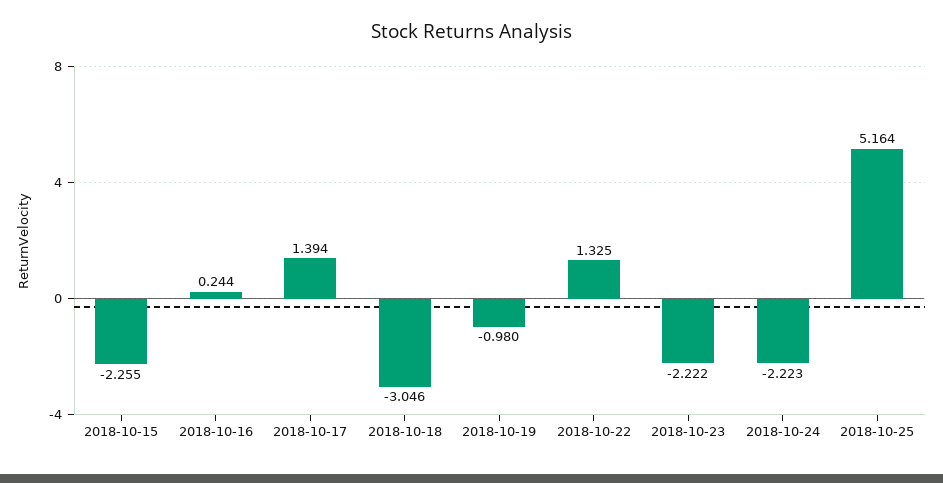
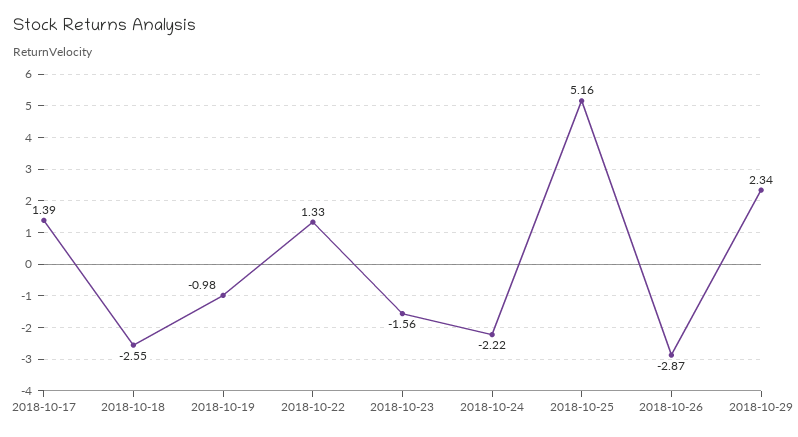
2018-10-15: -2.255 -> none
2018-10-16: 0.244 -> none
2018-10-18: -3.046 -> -2.55
2018-10-23: -2.222 -> -1.56
2018-10-26: none -> -2.87
2018-10-29: none -> 2.34

